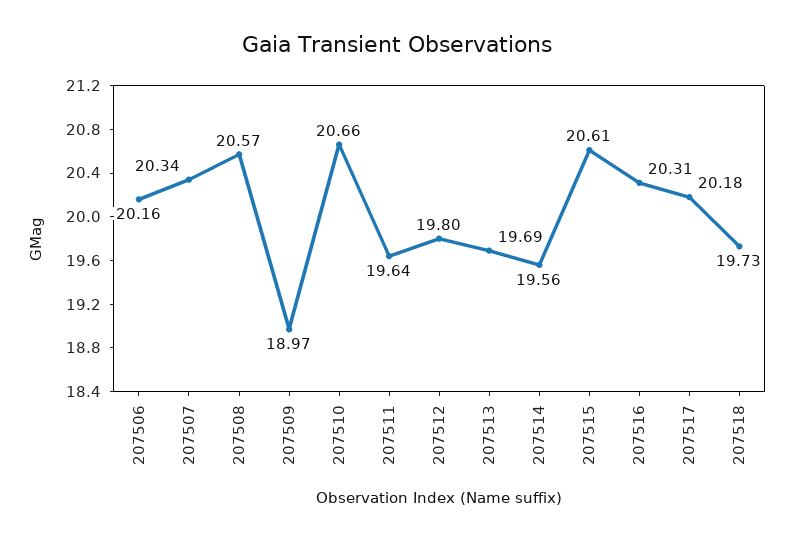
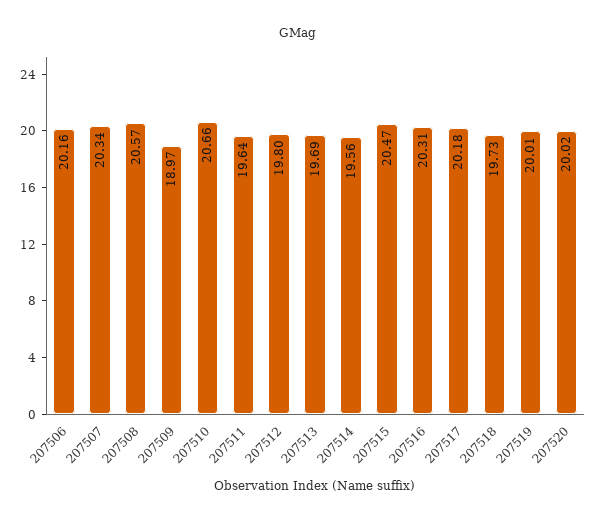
207515: 20.61 -> 20.47
207519: none -> 20.01
207520: none -> 20.02

